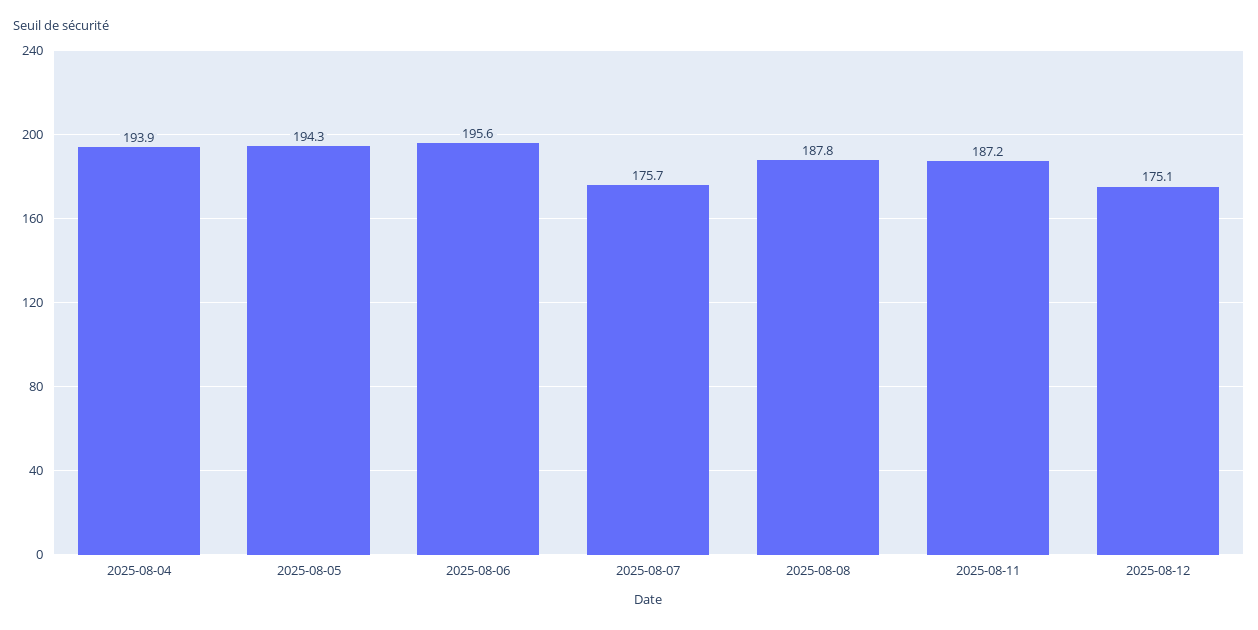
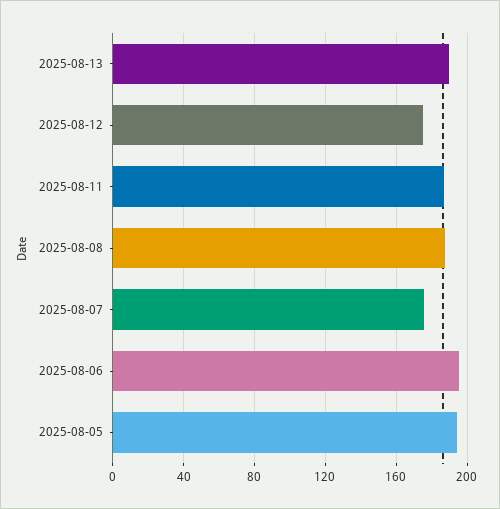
2025-08-04: 193.9 -> none
2025-08-13: none -> 190

